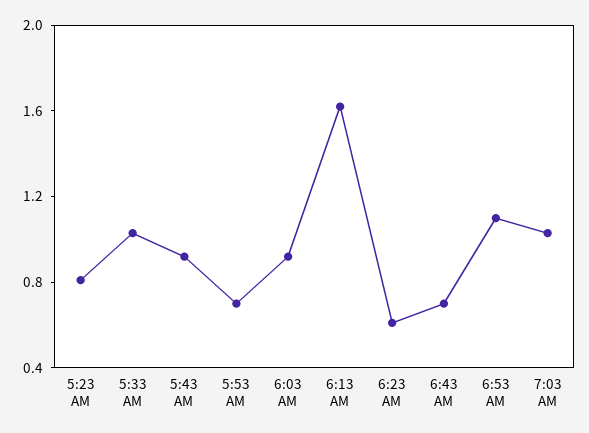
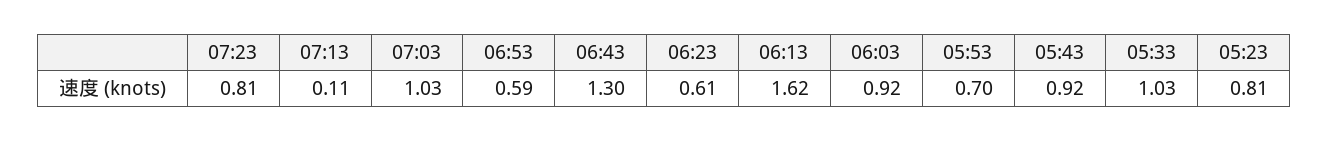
6:43 AM: 0.7 -> 1.3
6:53 AM: 1.1 -> 0.59
07:23: none -> 0.81
07:13: none -> 0.11

